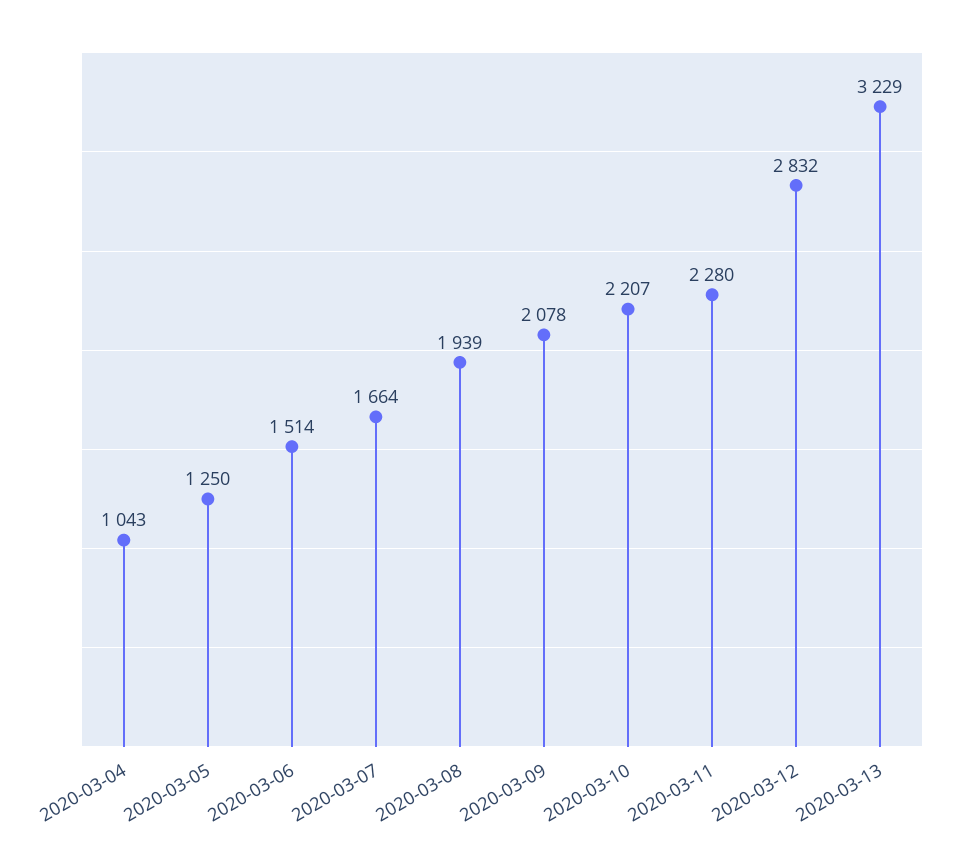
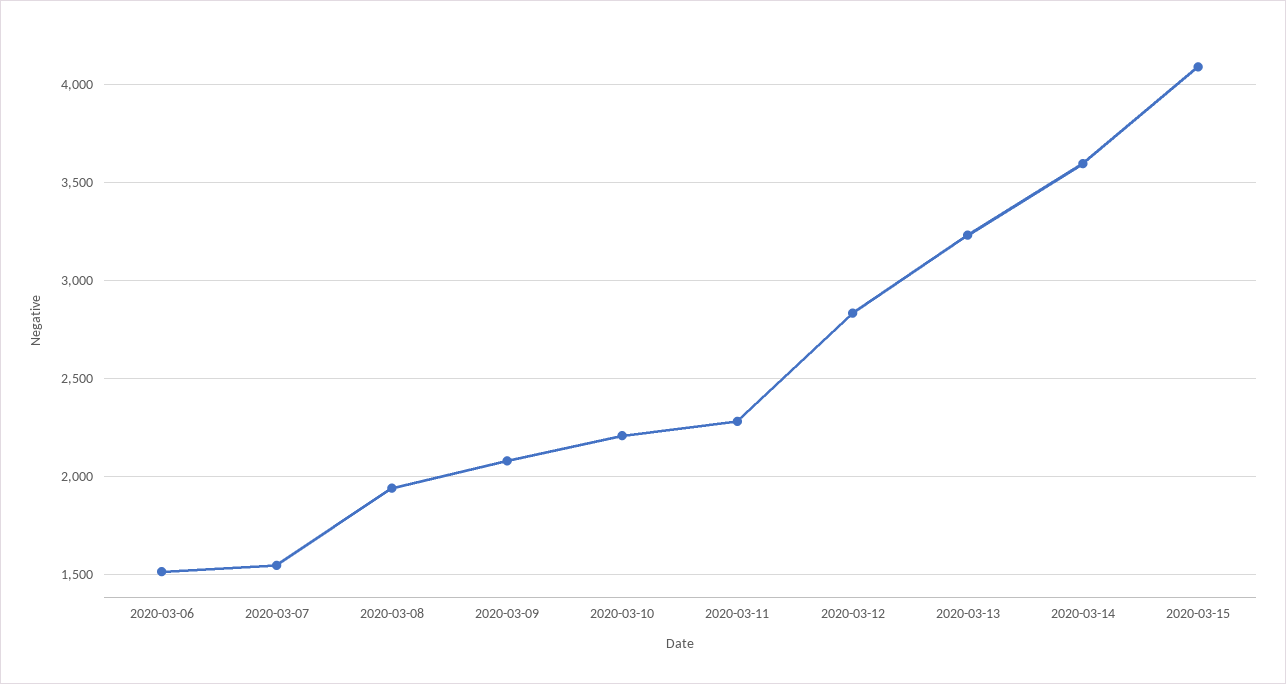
2020-03-04: 1043 -> none
2020-03-05: 1250 -> none
2020-03-07: 1664 -> 1550
2020-03-14: none -> 3600
2020-03-15: none -> 4100

